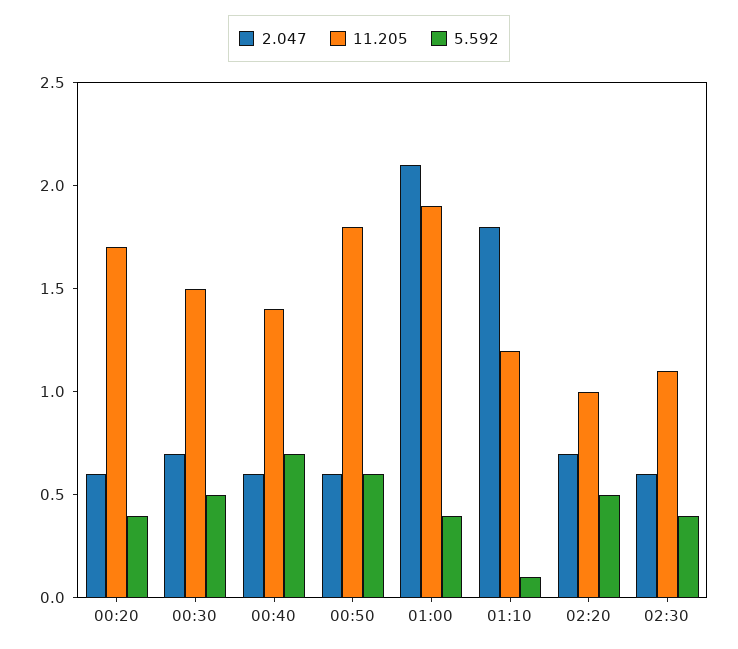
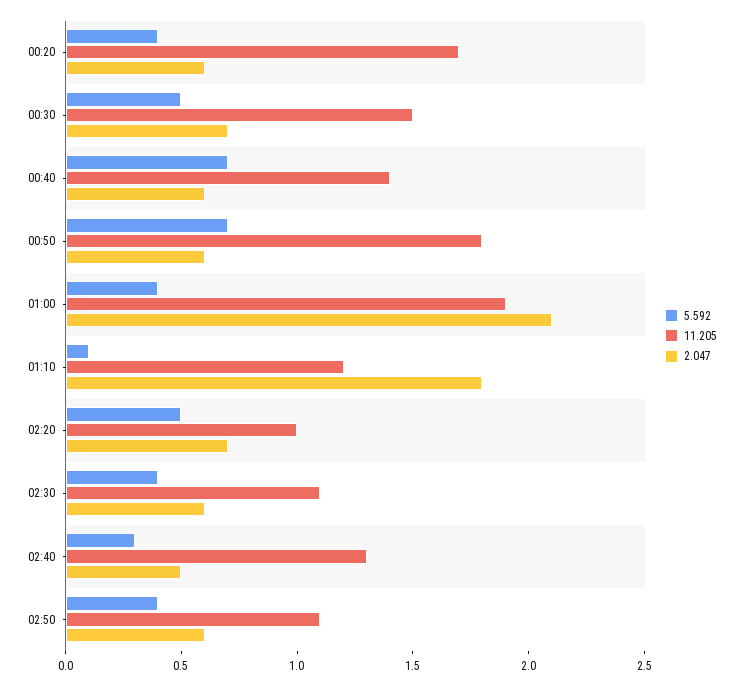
5.592, 00:50: 0.6 -> 0.7
5.592, 02:40: none -> 0.3
11.205, 02:40: none -> 1.3
2.047, 02:40: none -> 0.5
5.592, 02:50: none -> 0.4
11.205, 02:50: none -> 1.1
2.047, 02:50: none -> 0.6

